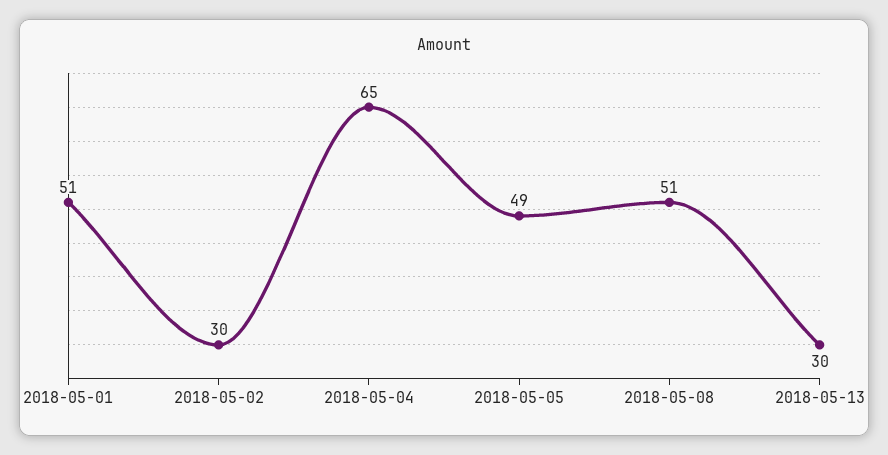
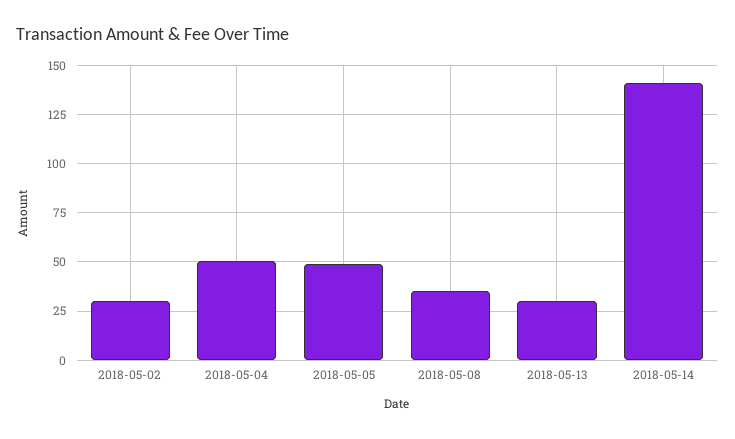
2018-05-01: 51 -> none
2018-05-04: 65 -> 50
2018-05-08: 51 -> 35
2018-05-14: none -> 140

